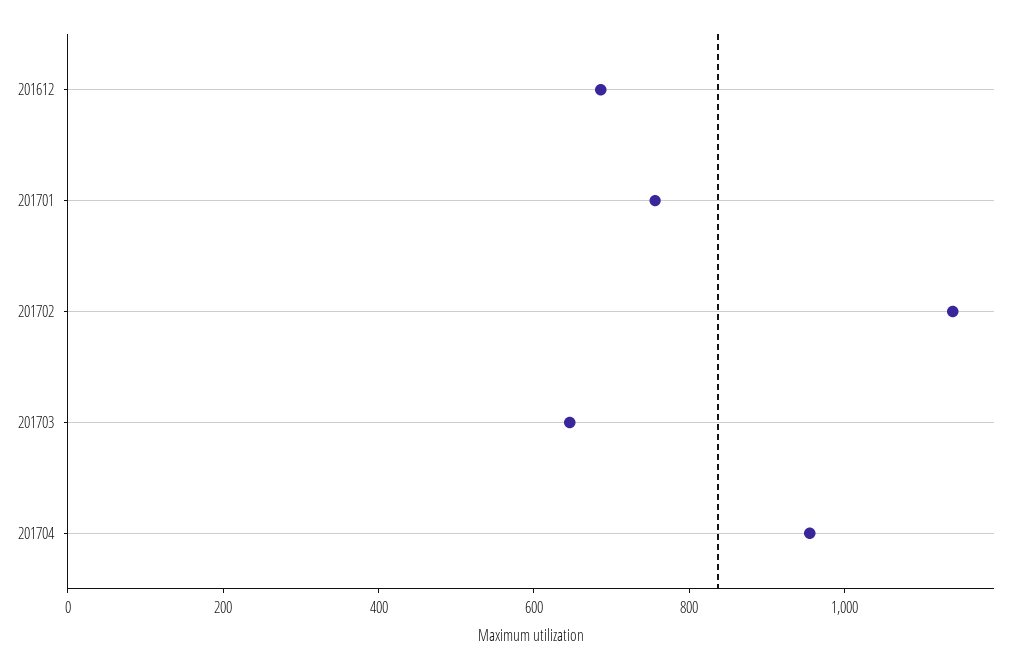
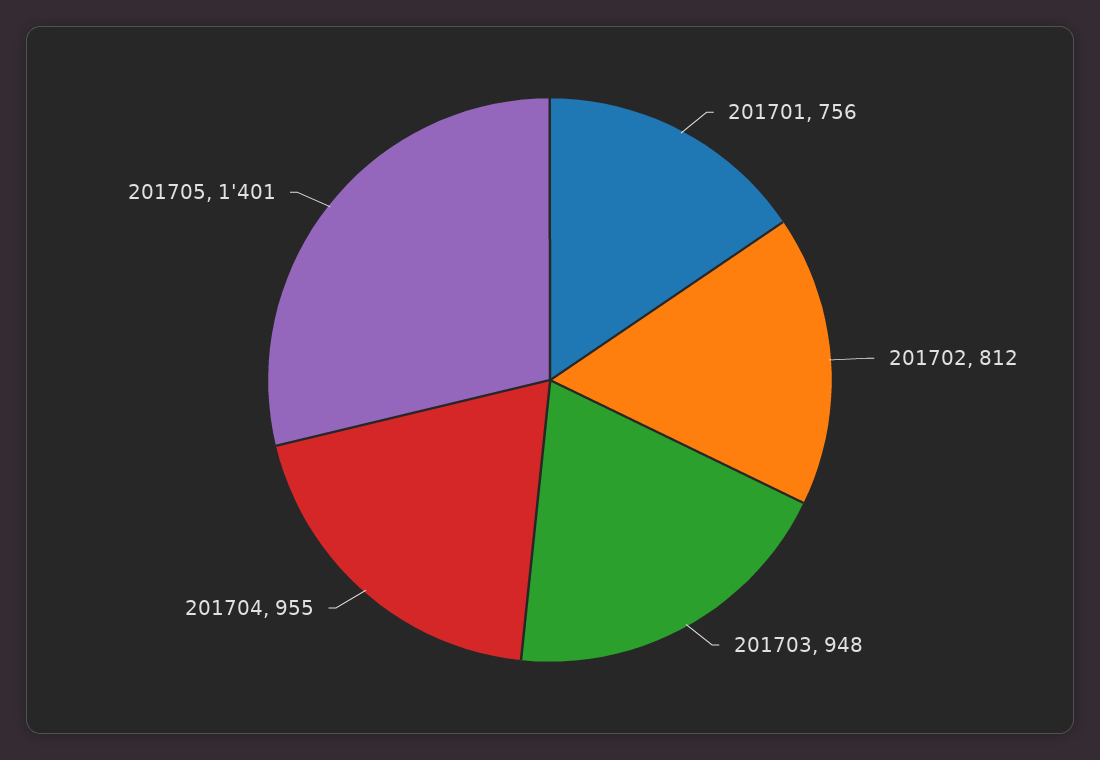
201612: 700 -> none
201702: 1150 -> 812
201703: 650 -> 948
201705: none -> 1401

